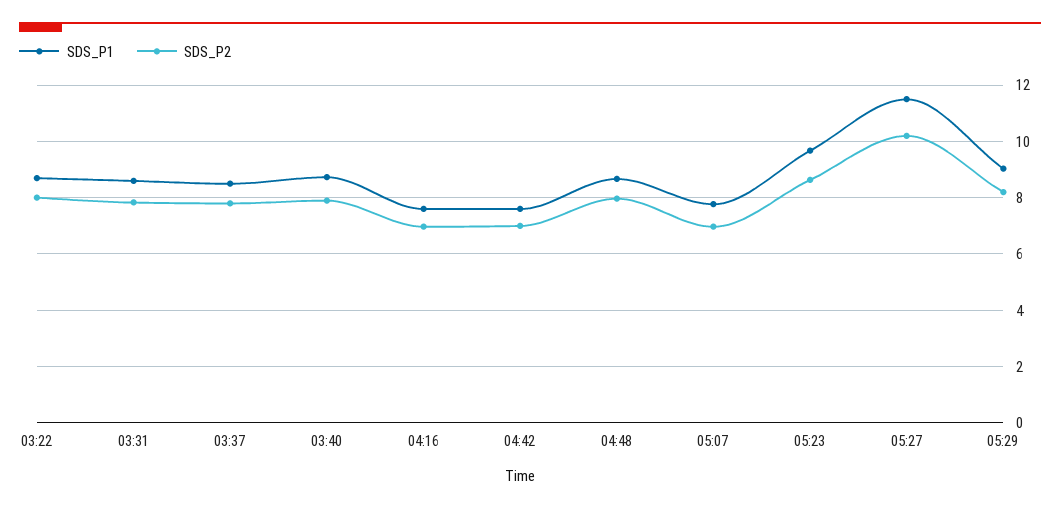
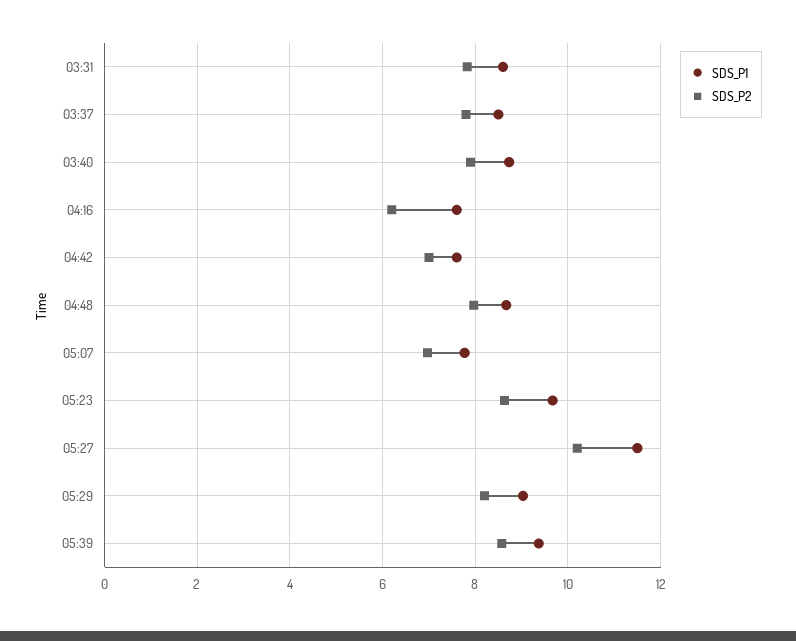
SDS_P1, 03:22: 8.75 -> none
SDS_P2, 03:22: 8 -> none
SDS_P2, 04:16: 7 -> 6.2
SDS_P1, 05:39: none -> 9.4
SDS_P2, 05:39: none -> 8.6

